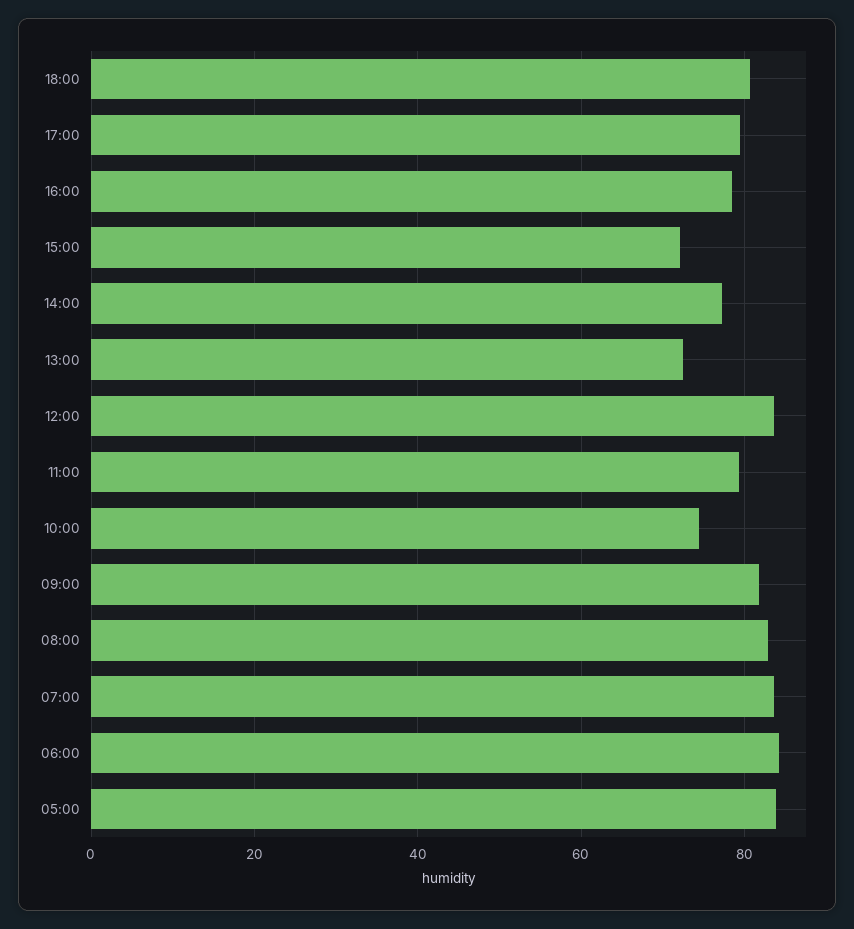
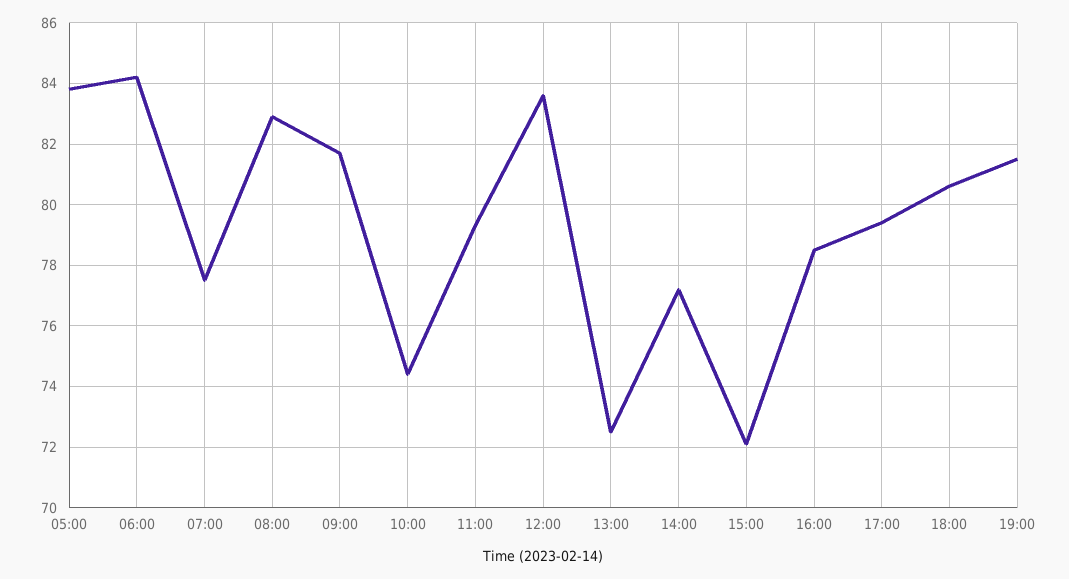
07:00: 84 -> 77.5
19:00: none -> 81.5

